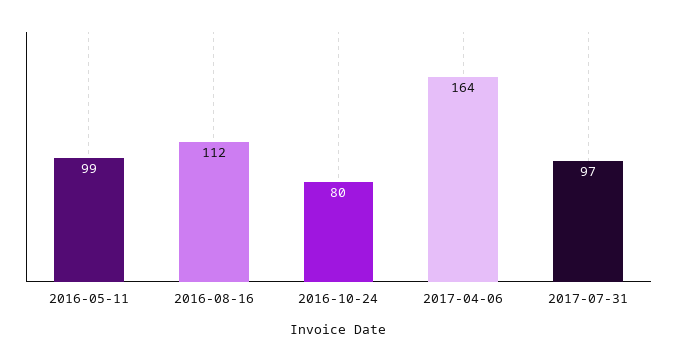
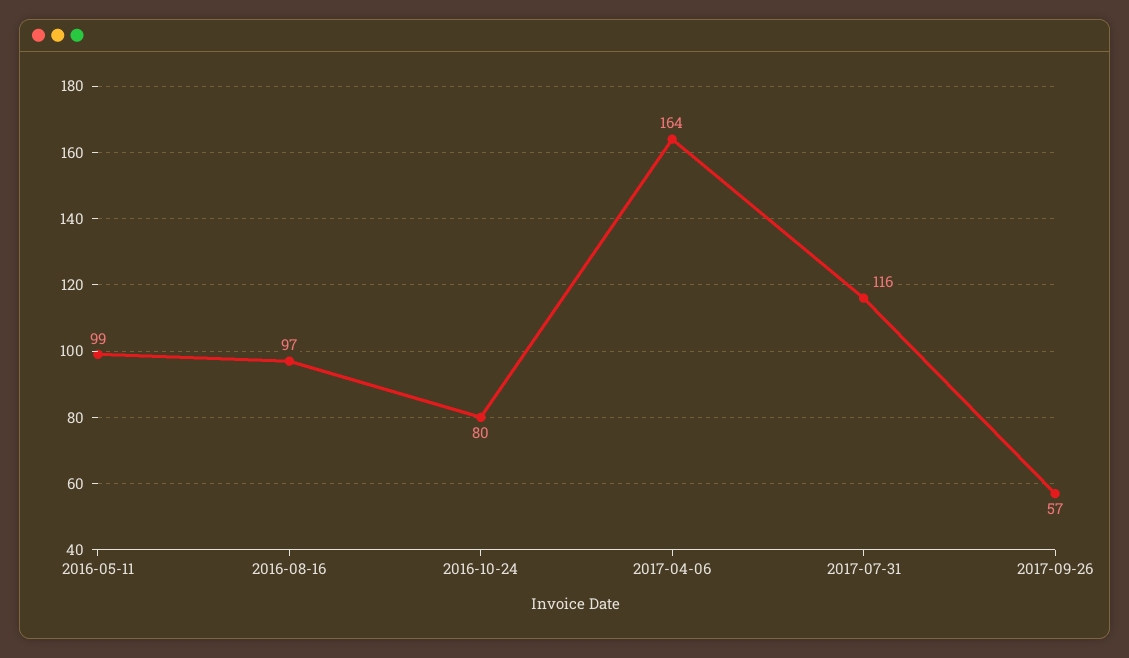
2016-08-16: 112 -> 97
2017-07-31: 97 -> 116
2017-09-26: none -> 57

